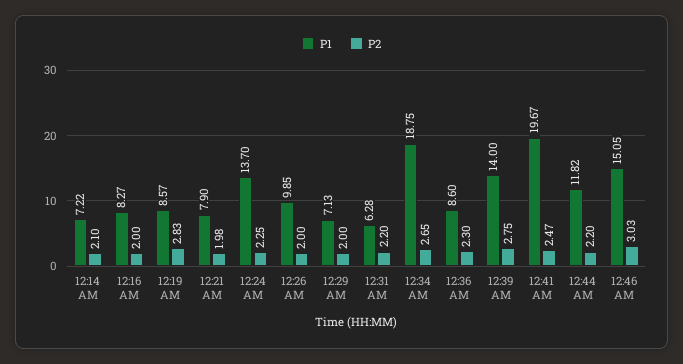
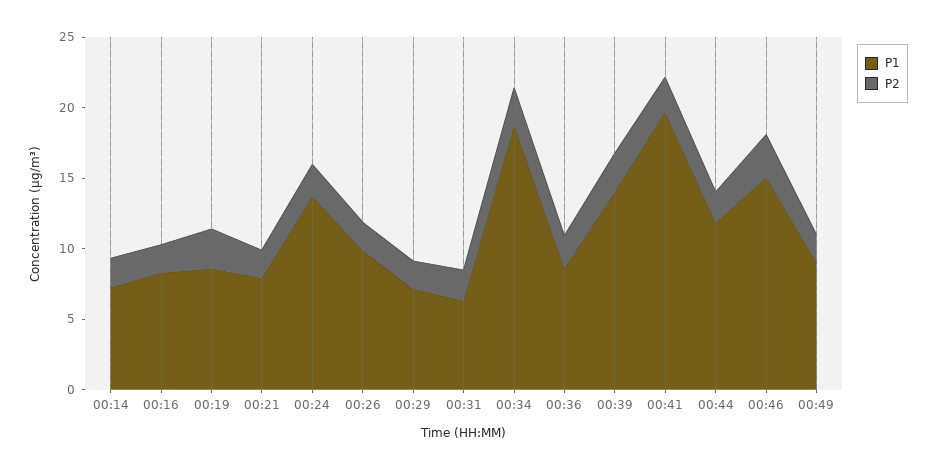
P1, 00:49: none -> 9
P2, 00:49: none -> 2

